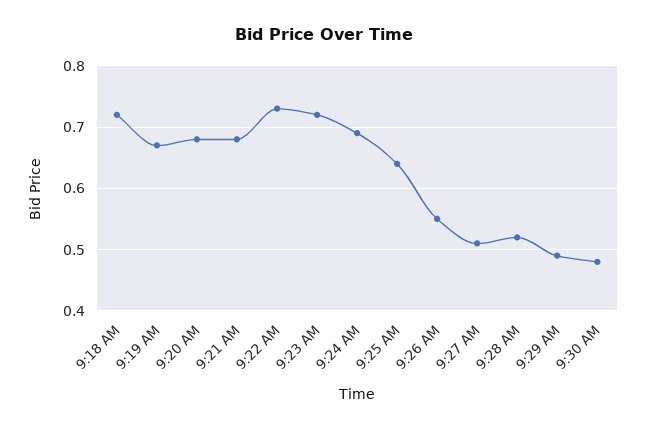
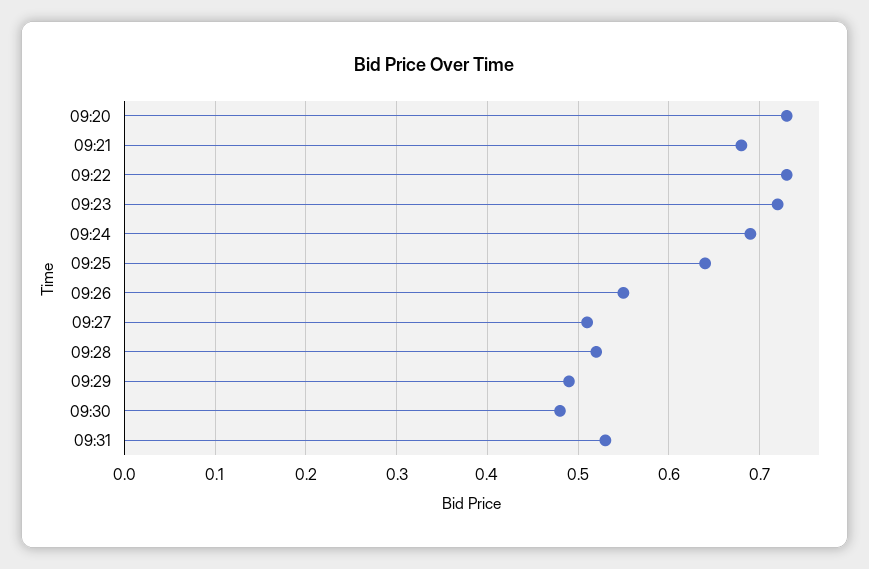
9:18 AM: 0.72 -> none
9:19 AM: 0.67 -> none
9:20 AM: 0.68 -> 0.73
09:31: none -> 0.53

